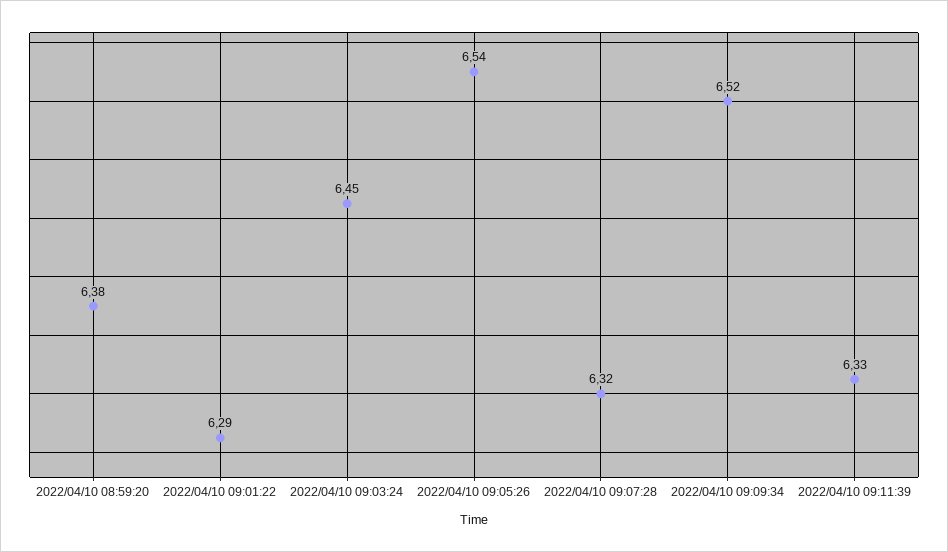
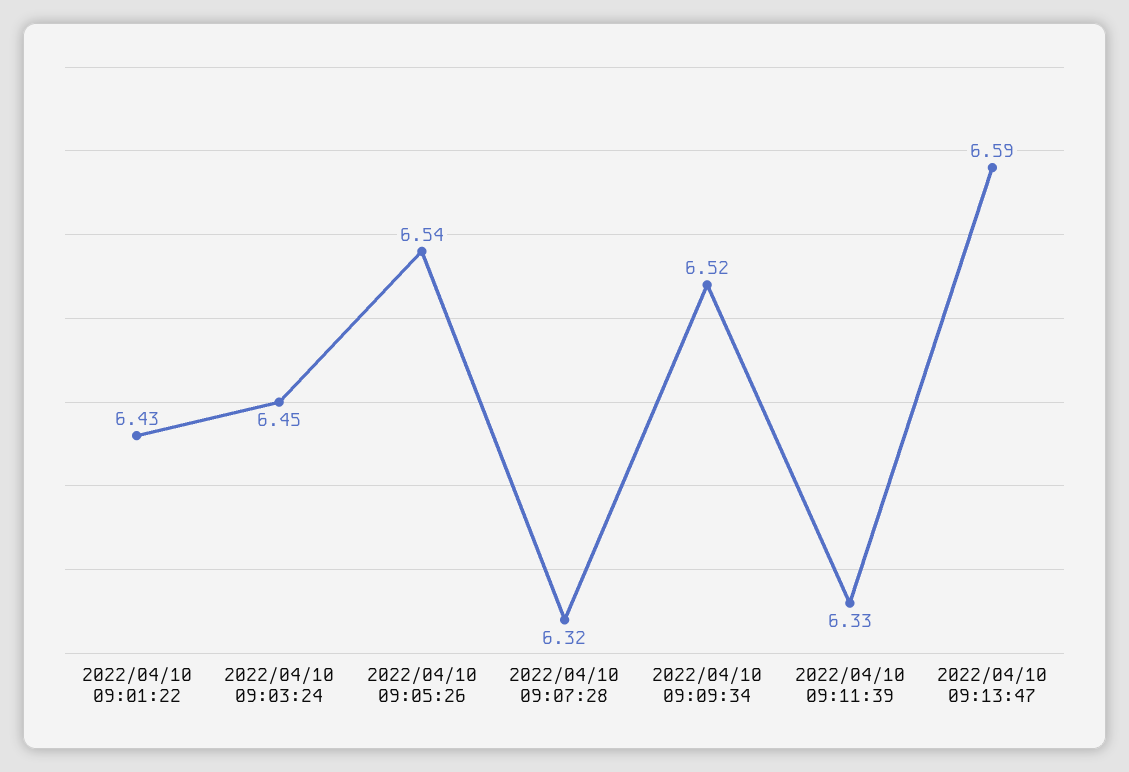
2022/04/10 08:59:20: 6.38 -> none
2022/04/10 09:01:22: 6.29 -> 6.43
2022/04/10 09:13:47: none -> 6.59

